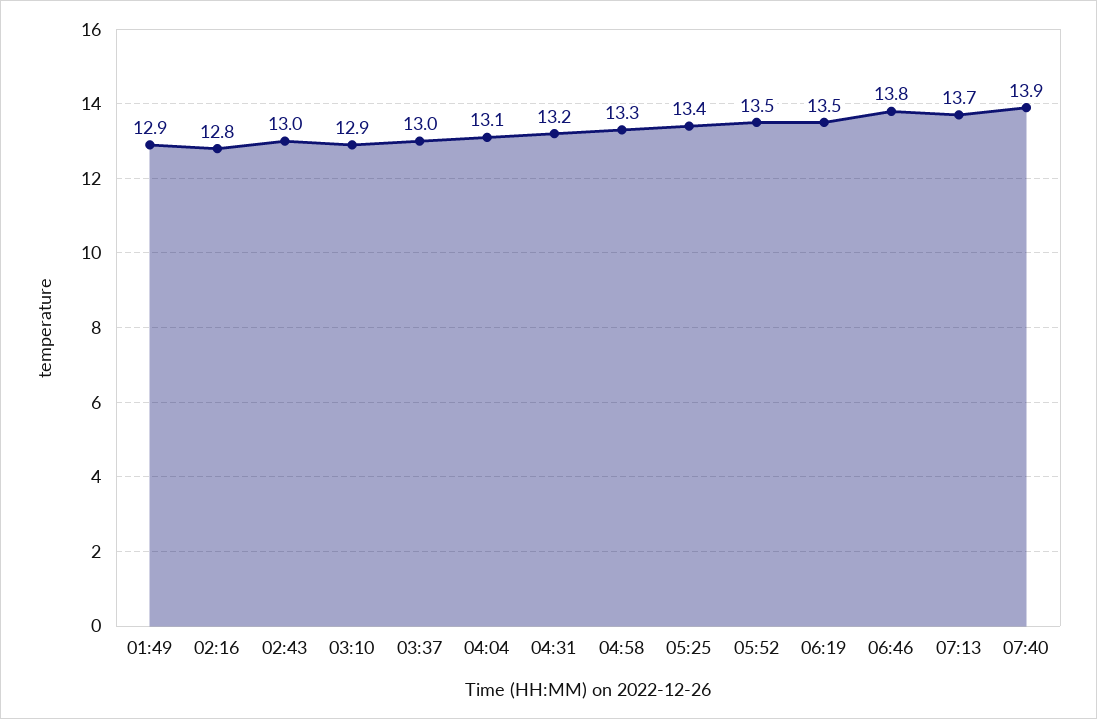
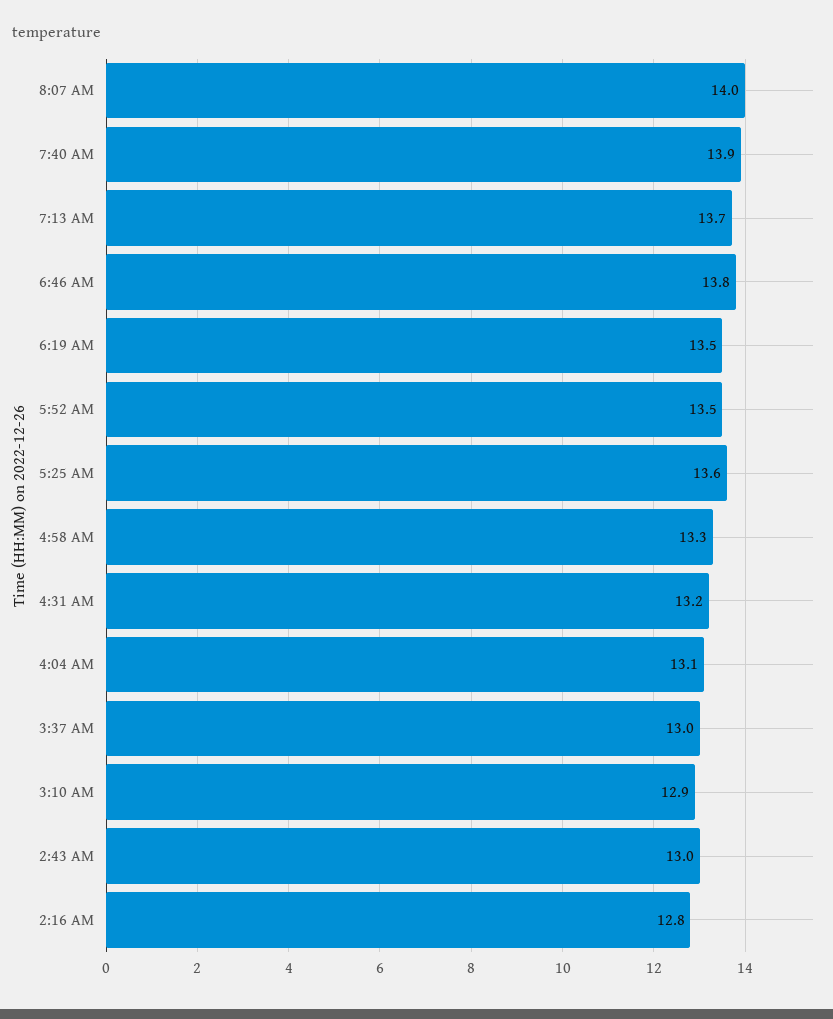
01:49: 12.9 -> none
05:25: 13.4 -> 13.6
8:07 AM: none -> 14

